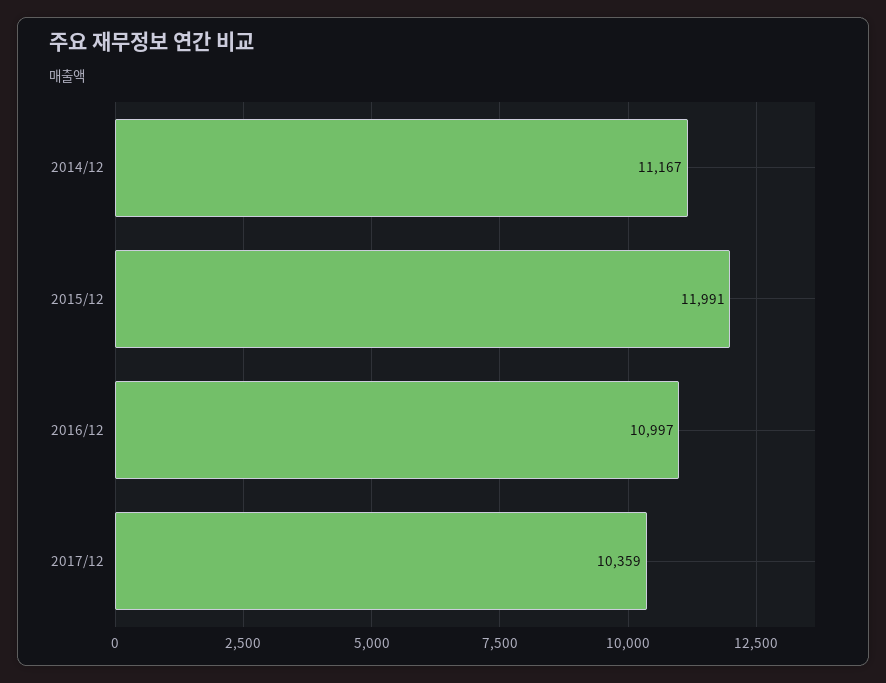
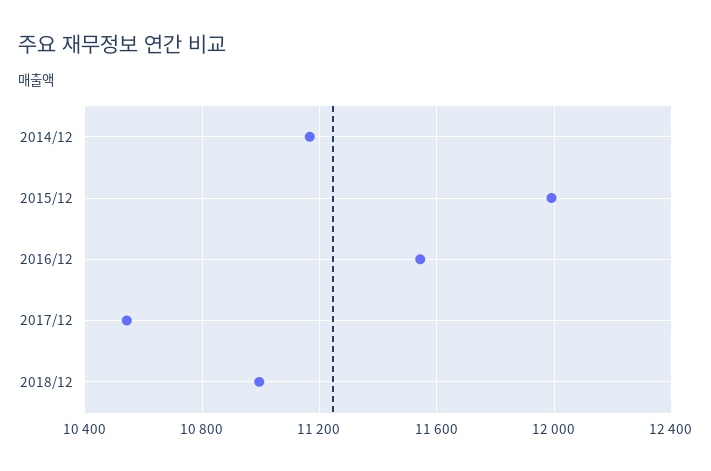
2016/12: 10997 -> 11550
2017/12: 10359 -> 10550
2018/12: none -> 11000

